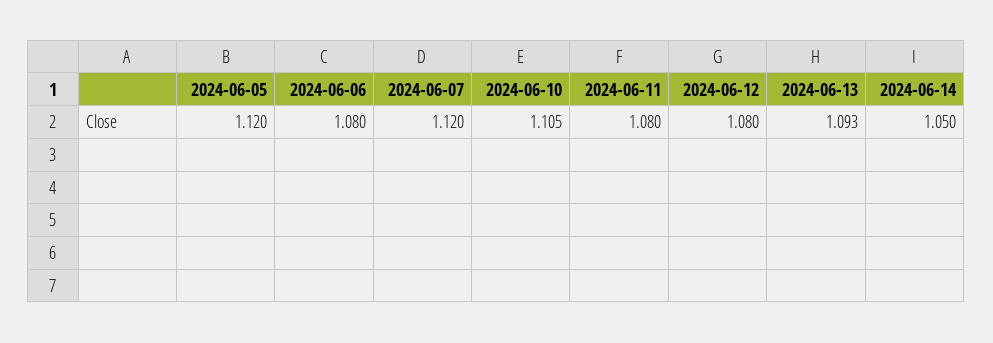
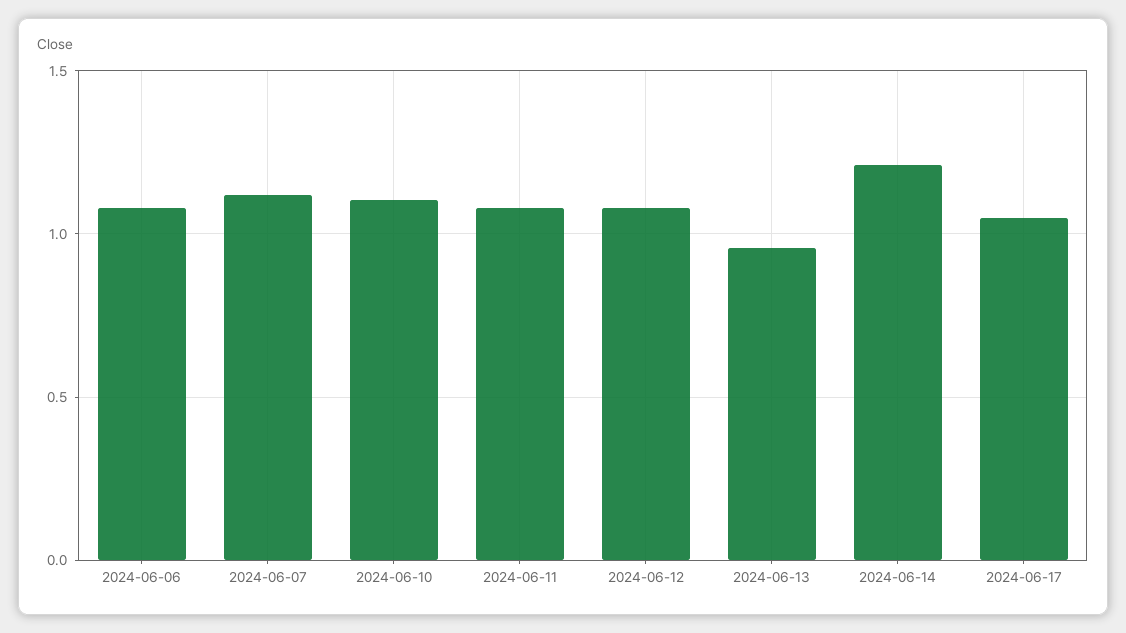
2024-06-05: 1.12 -> none
2024-06-13: 1.093 -> 0.95
2024-06-14: 1.05 -> 1.2
2024-06-17: none -> 1.05

